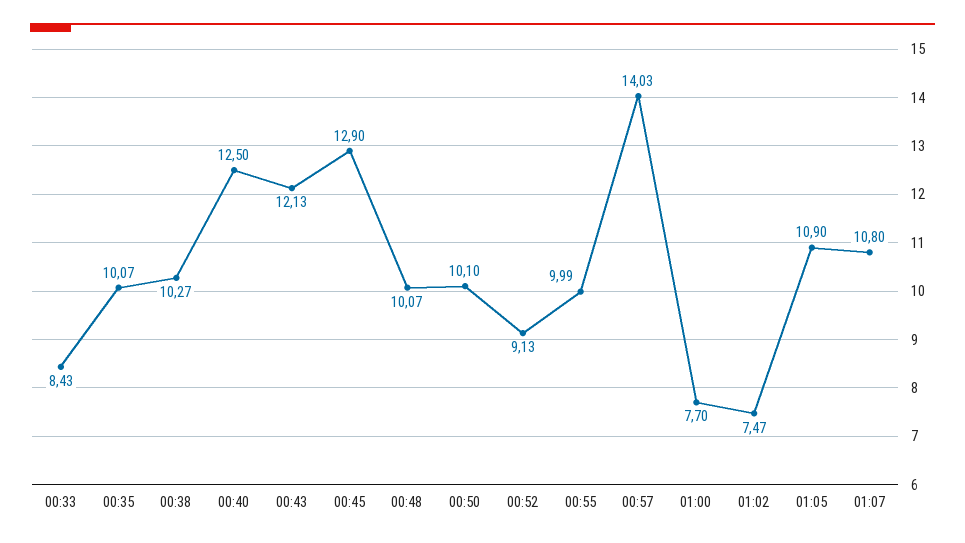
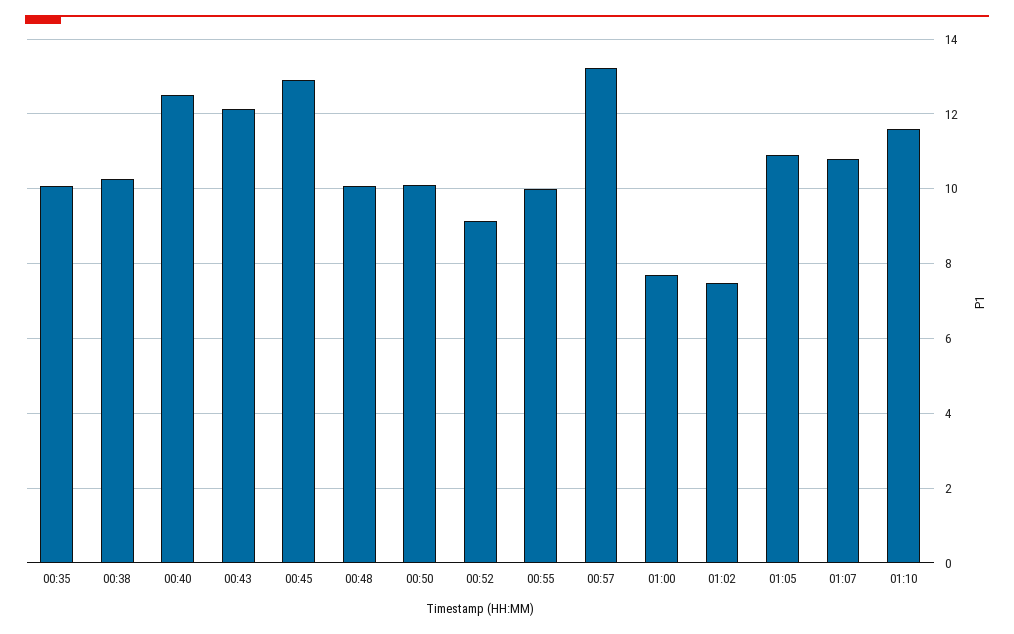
00:33: 8.43 -> none
00:57: 14.03 -> 13.2
01:10: none -> 11.6

